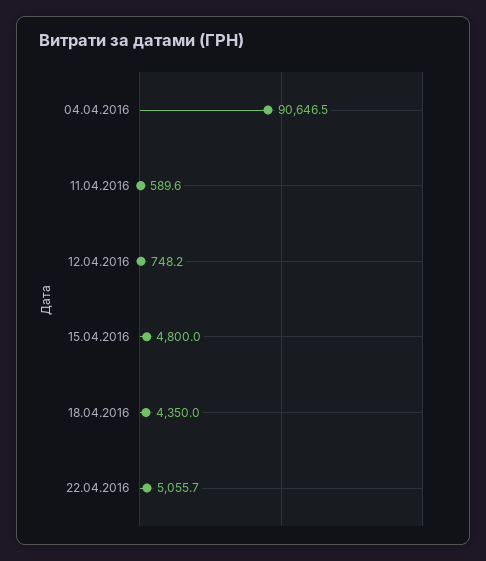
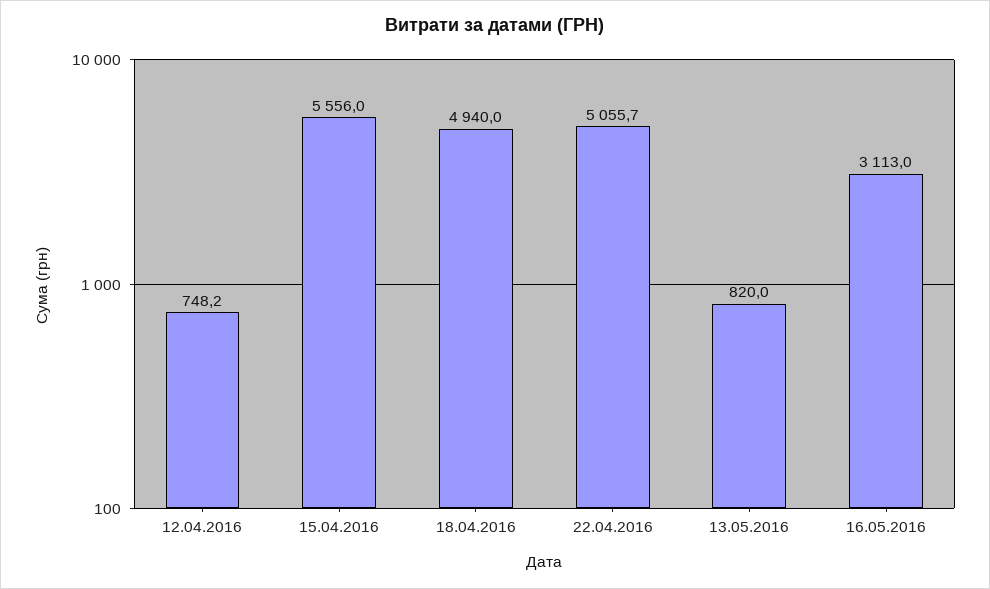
04.04.2016: 90646.5 -> none
11.04.2016: 589.6 -> none
15.04.2016: 4800 -> 5556
18.04.2016: 4350 -> 4940
13.05.2016: none -> 820
16.05.2016: none -> 3113

